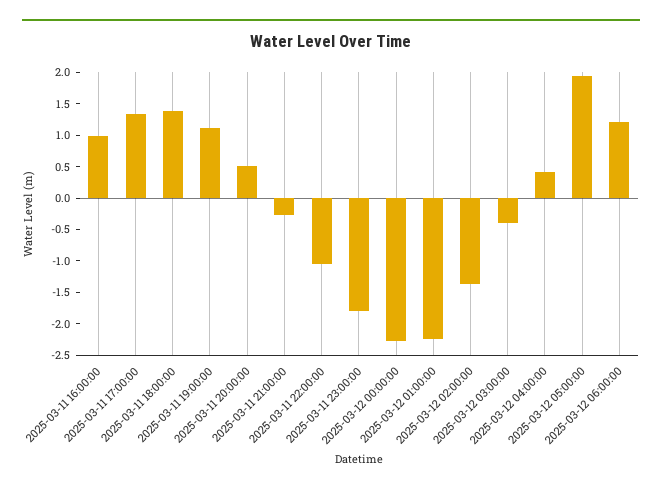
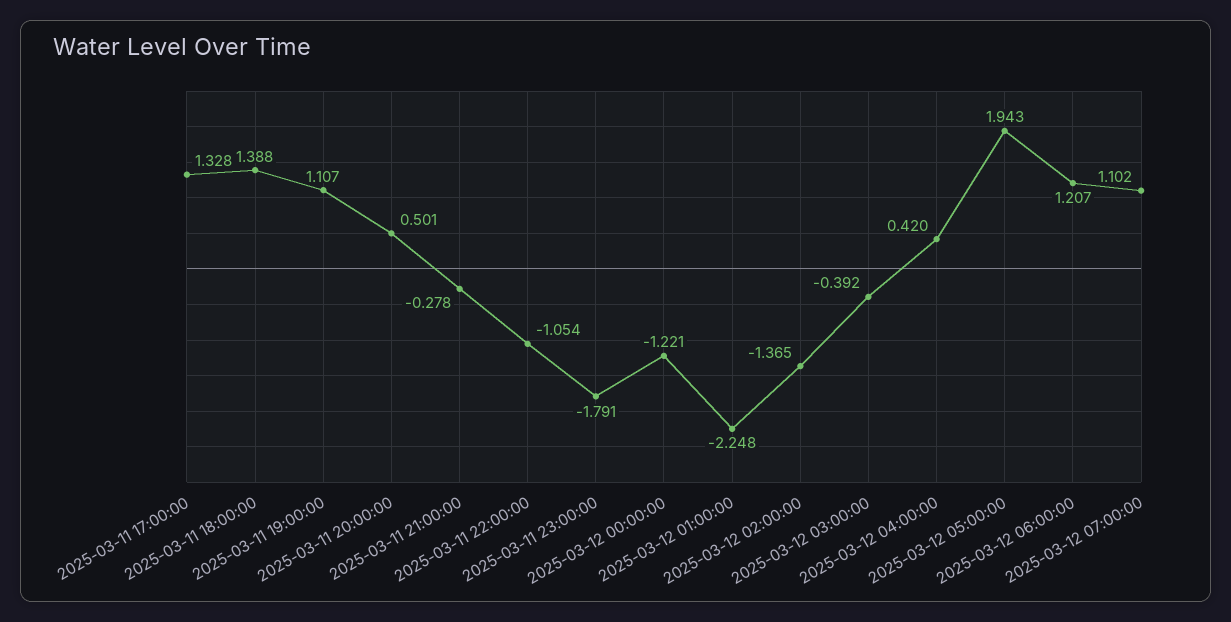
2025-03-11 16:00:00: 1 -> none
2025-03-12 00:00:00: -2.25 -> -1.221
2025-03-12 07:00:00: none -> 1.102

